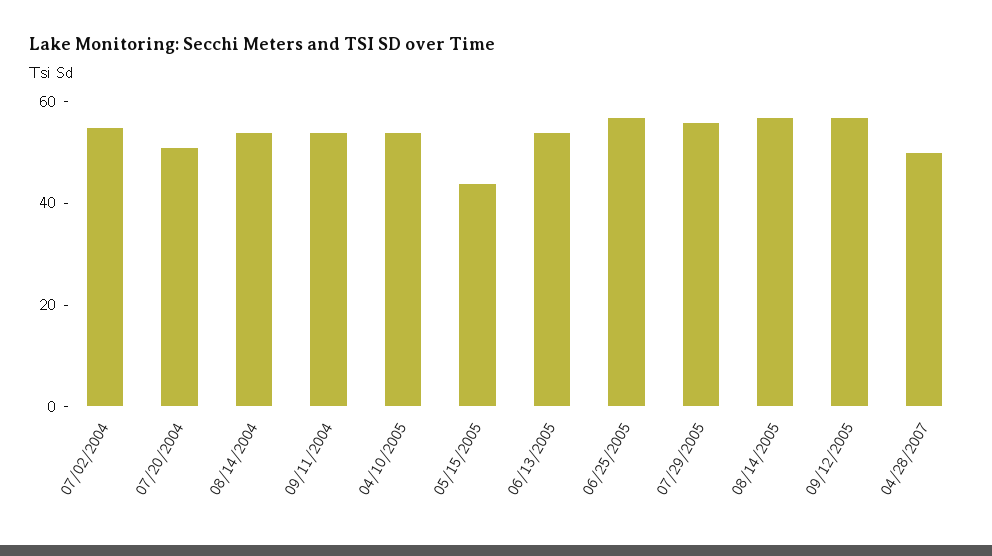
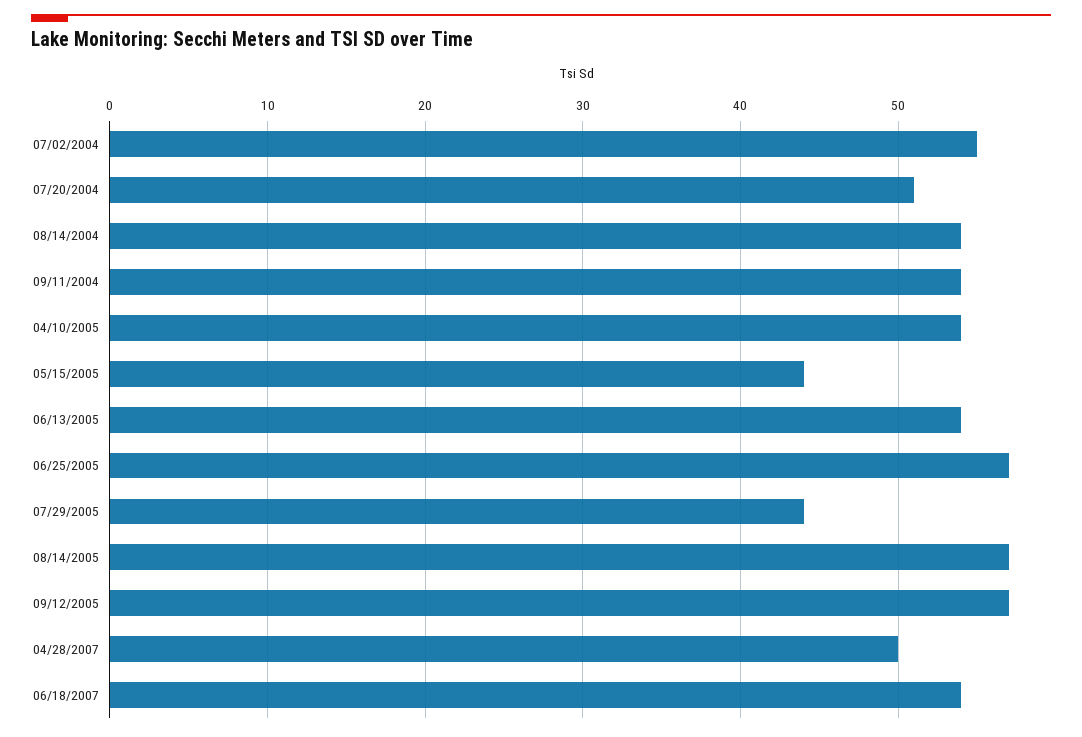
07/29/2005: 55 -> 44
06/18/2007: none -> 54

